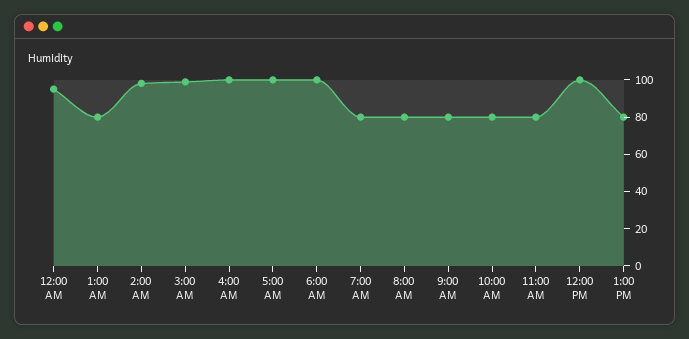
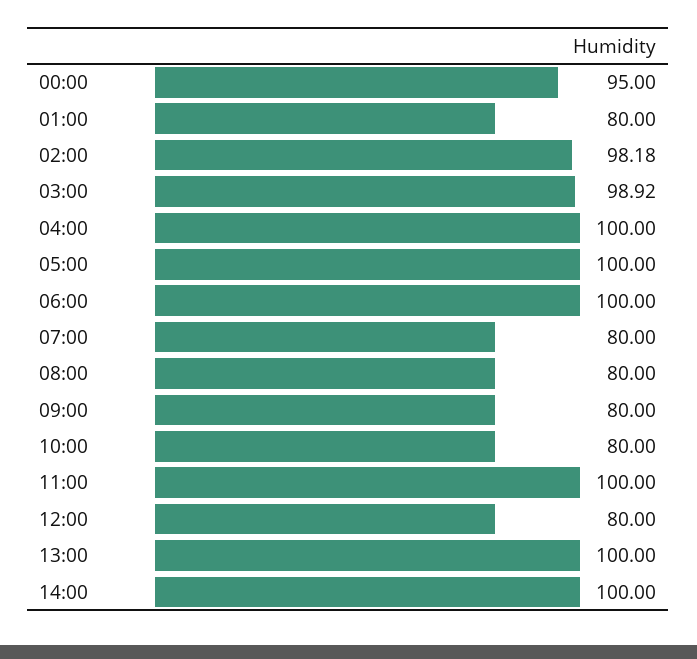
11:00 AM: 80 -> 100
12:00 PM: 100 -> 80
1:00 PM: 80 -> 100
14:00: none -> 100

